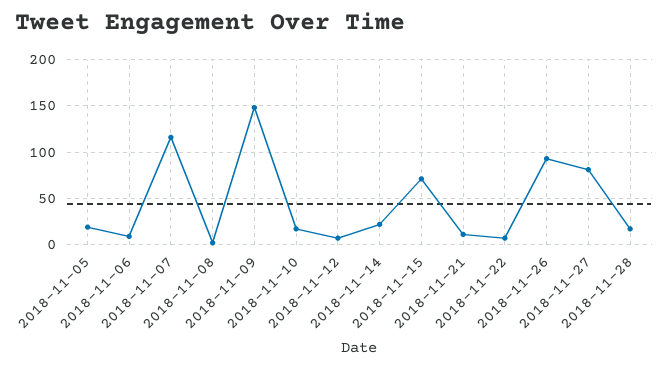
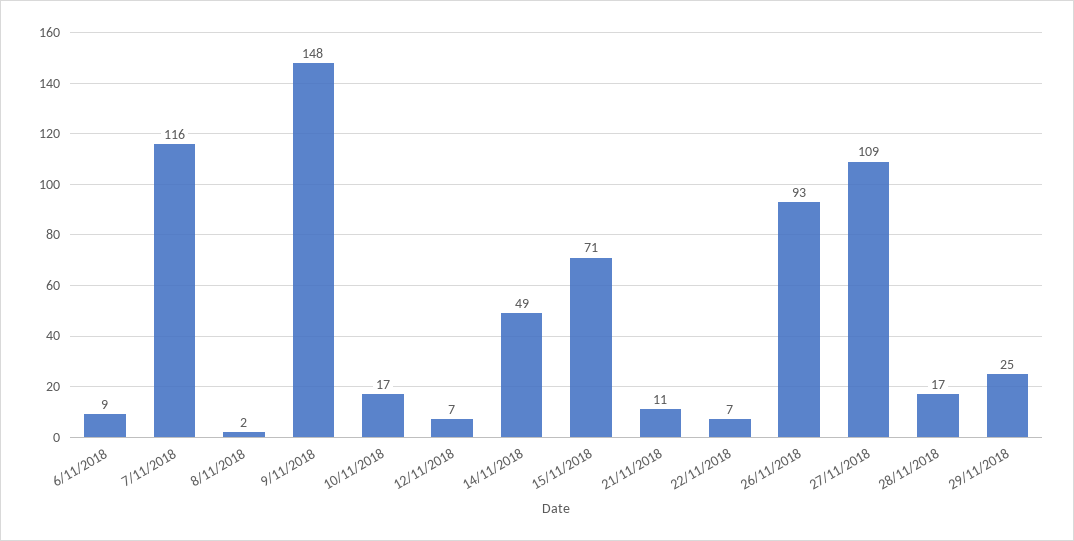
2018-11-05: 20 -> none
2018-11-14: 20 -> 49
2018-11-27: 80 -> 109
29/11/2018: none -> 25

